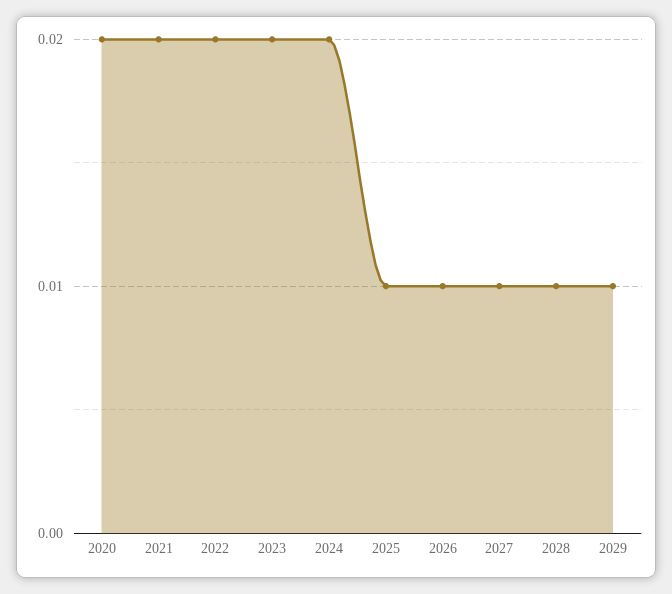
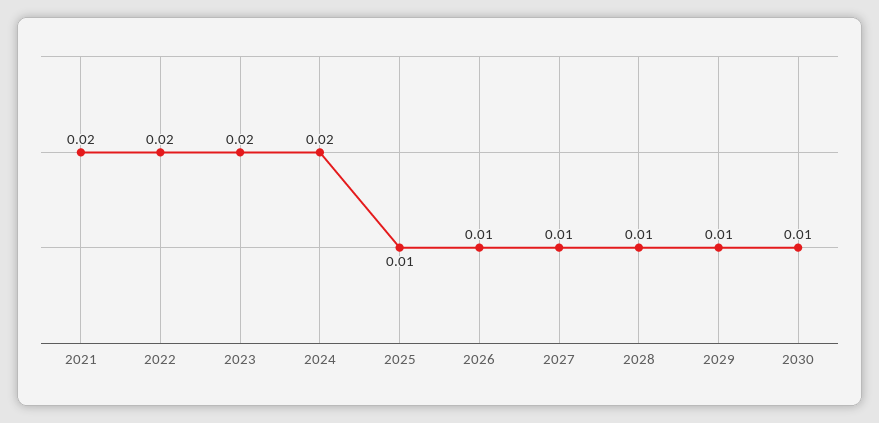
2020: 0.02 -> none
2030: none -> 0.01

